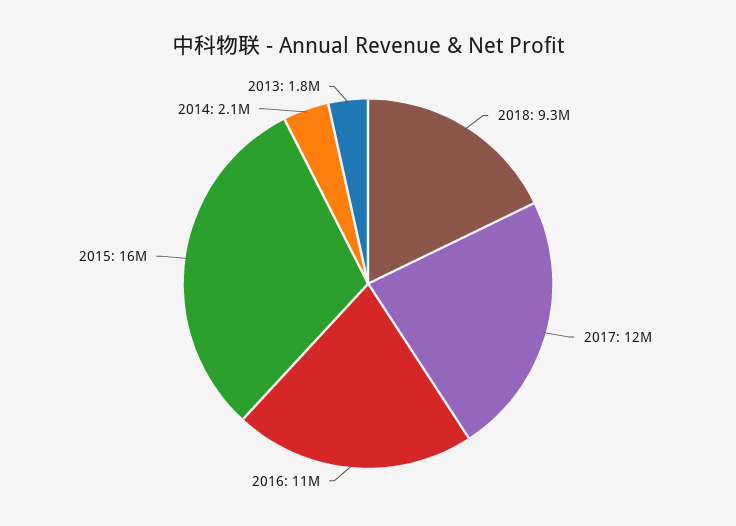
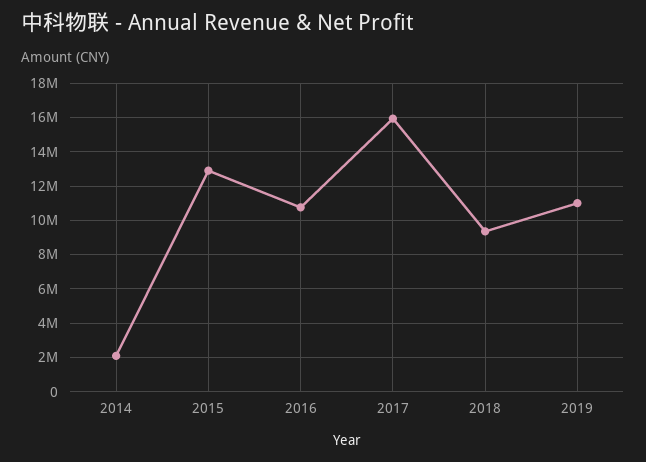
2017: 12000000 -> 16000000
2015: 16000000 -> 13000000
2013: 1800000 -> none
2019: none -> 11000000

